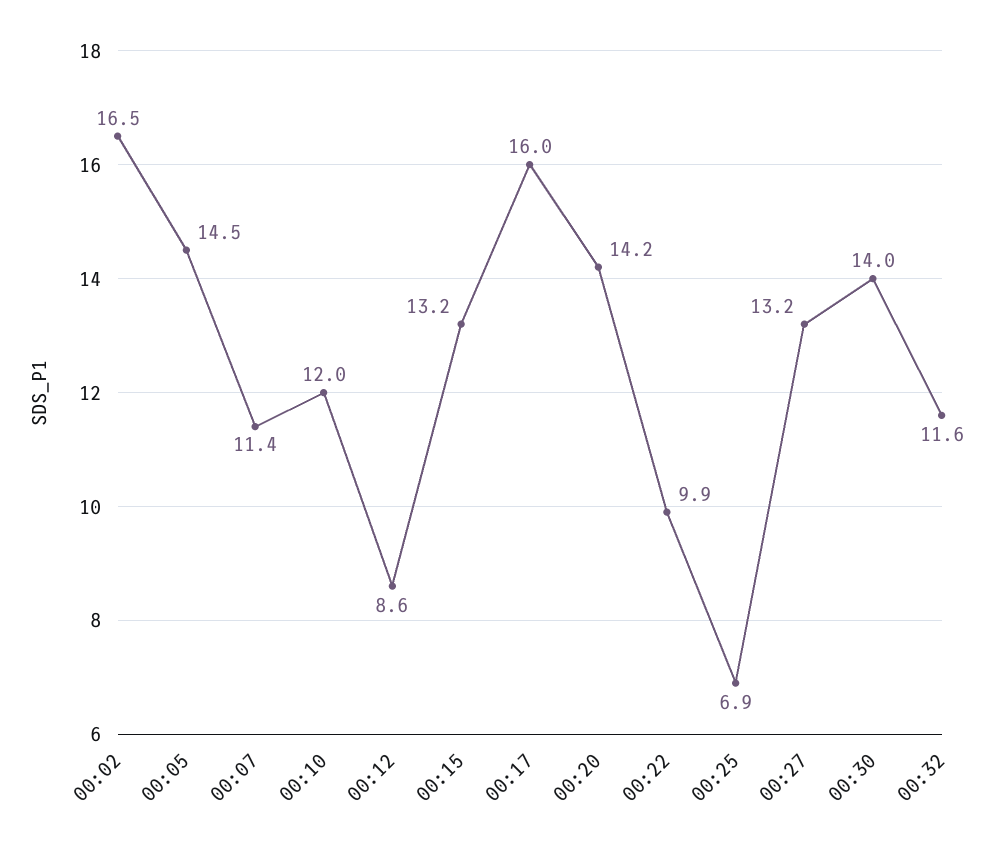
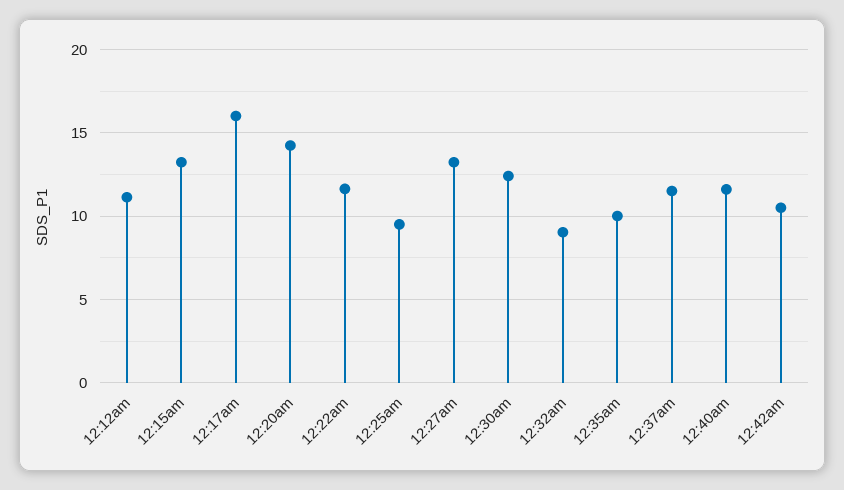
00:02: 16.5 -> none
00:05: 14.5 -> none
00:07: 11.4 -> none
00:10: 12 -> none
00:12: 8.6 -> 11
00:22: 9.9 -> 11.5
00:25: 6.9 -> 9.5
00:30: 14 -> 12.5
00:32: 11.6 -> 9
12:35am: none -> 10
12:37am: none -> 11.5
12:40am: none -> 11.5
12:42am: none -> 10.5

